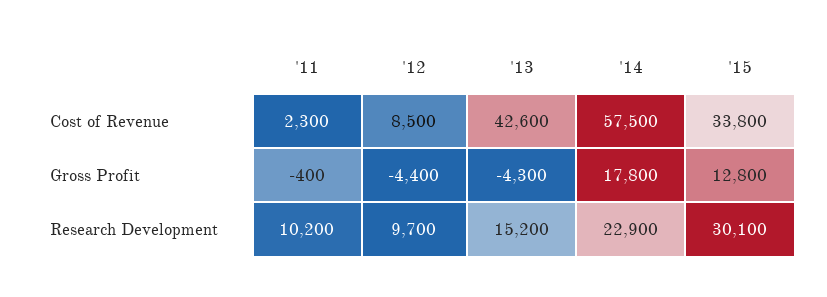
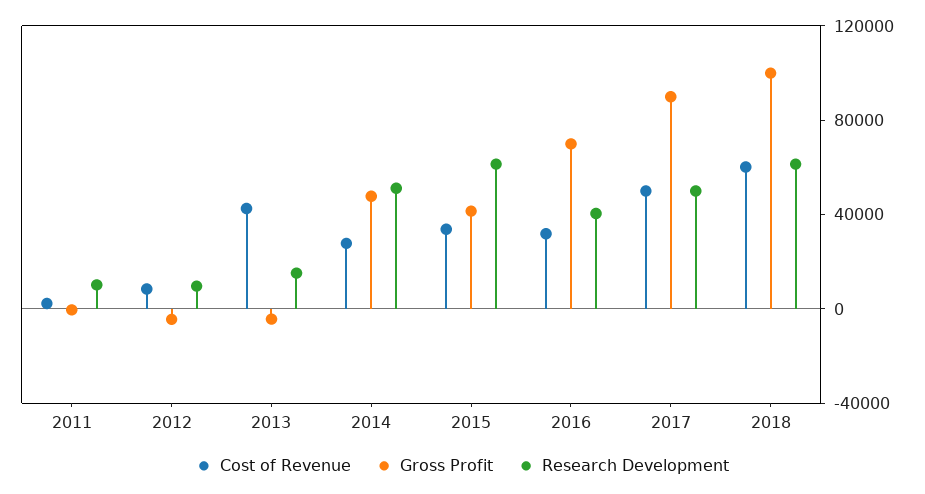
Cost of Revenue, '14: 57500 -> 30000
Gross Profit, '14: 17800 -> 50000
Gross Profit, '15: 12800 -> 40000
Research Development, '14: 22900 -> 50000
Research Development, '15: 30100 -> 60000
Cost of Revenue, 2016: none -> 30000
Gross Profit, 2016: none -> 70000
Research Development, 2016: none -> 40000
Cost of Revenue, 2017: none -> 50000
Gross Profit, 2017: none -> 90000
Research Development, 2017: none -> 50000
Cost of Revenue, 2018: none -> 60000
Gross Profit, 2018: none -> 100000
Research Development, 2018: none -> 60000

